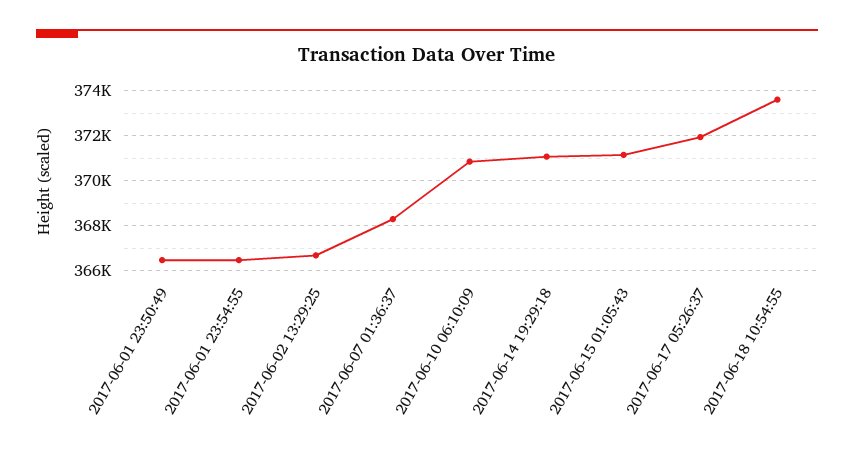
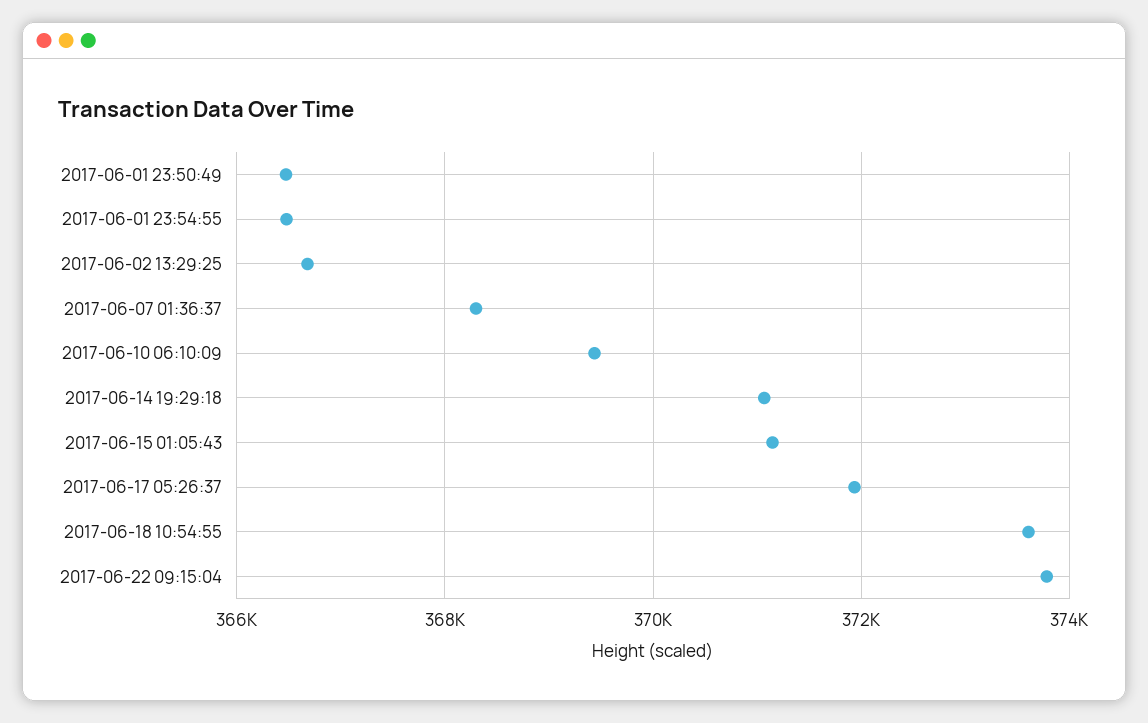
2017-06-10 06:10:09: 371000 -> 369400
2017-06-22 09:15:04: none -> 373800

